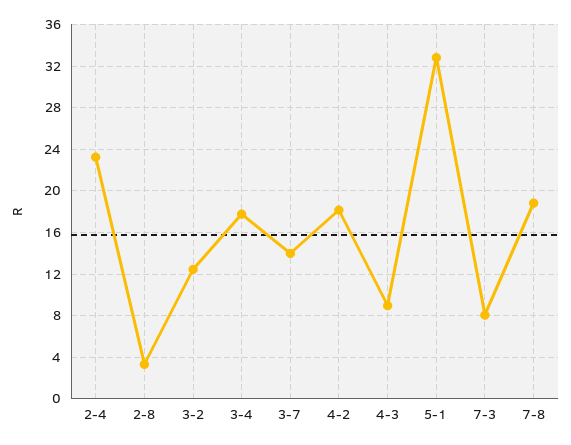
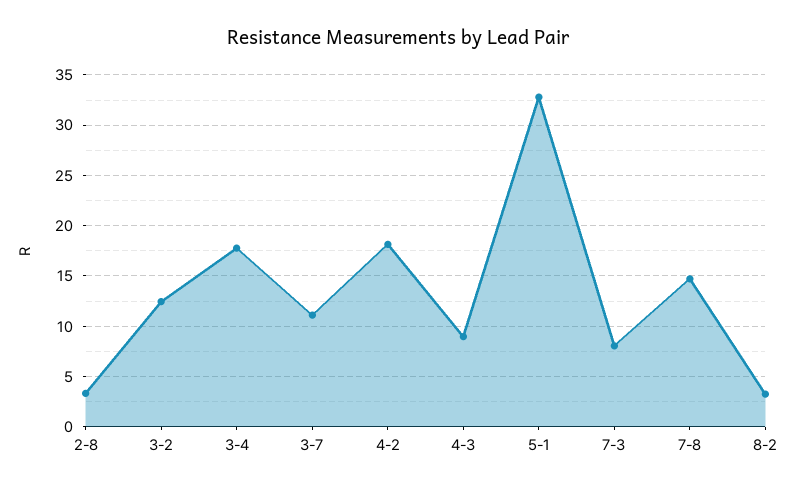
2-4: 23 -> none
3-7: 14 -> 11
7-8: 19 -> 15
8-2: none -> 3

